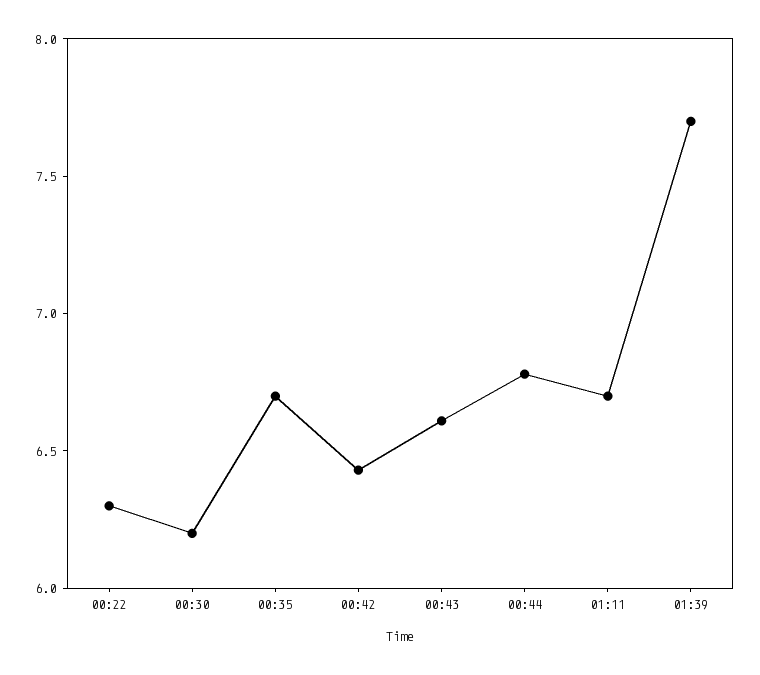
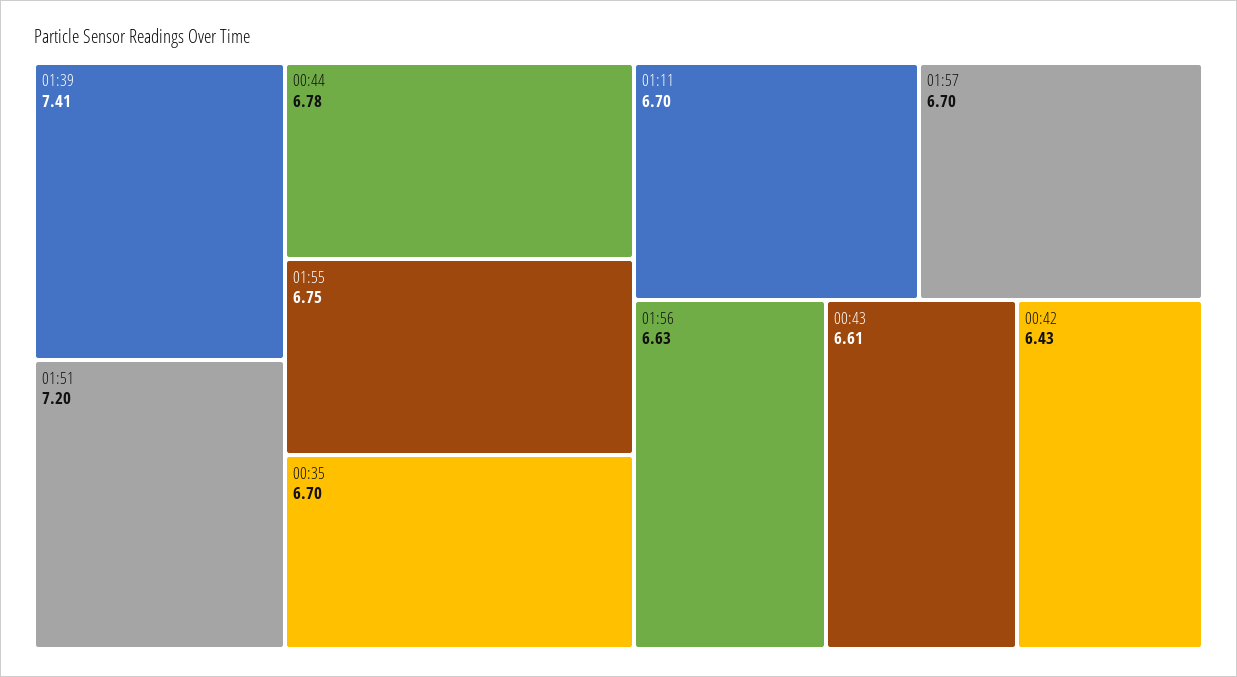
00:22: 6.3 -> none
00:30: 6.2 -> none
01:39: 7.7 -> 7.41
01:51: none -> 7.2
01:55: none -> 6.75
01:57: none -> 6.7
01:56: none -> 6.63

